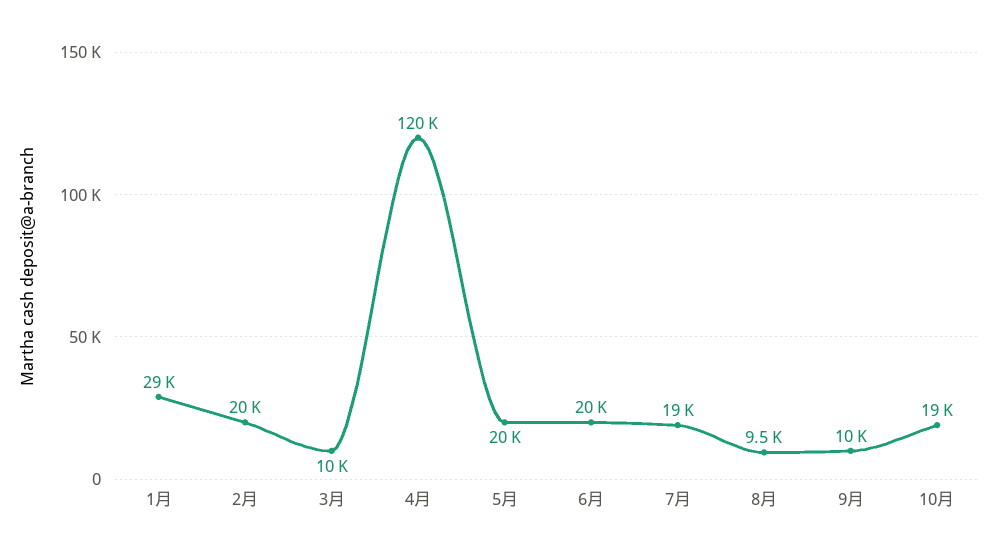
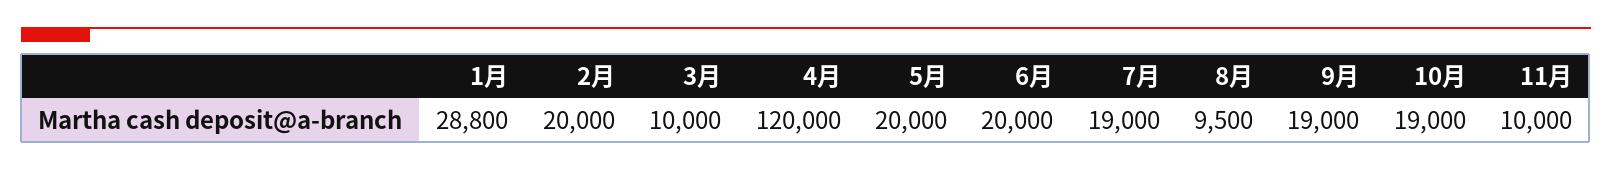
9月: 10000 -> 19000
11月: none -> 10000

